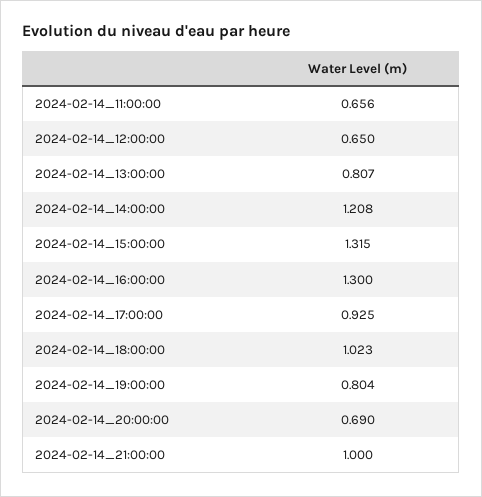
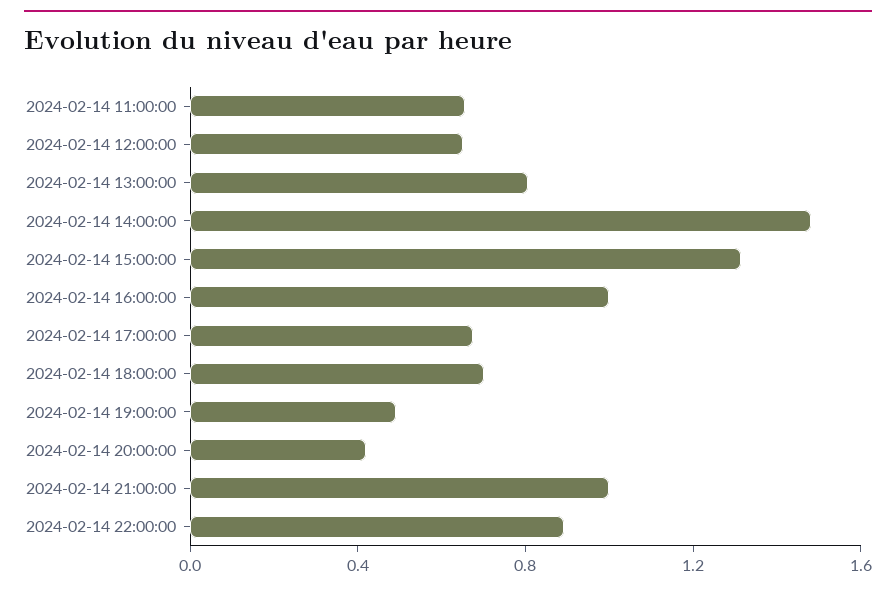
2024-02-14_14:00:00: 1.208 -> 1.5
2024-02-14_16:00:00: 1.3 -> 1
2024-02-14_17:00:00: 0.925 -> 0.7
2024-02-14_18:00:00: 1.023 -> 0.7
2024-02-14_19:00:00: 0.804 -> 0.5
2024-02-14_20:00:00: 0.69 -> 0.4
2024-02-14 22:00:00: none -> 0.9

